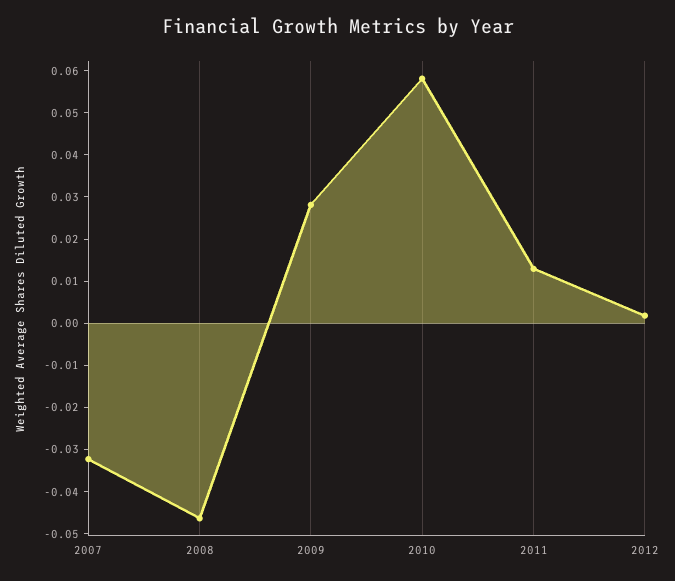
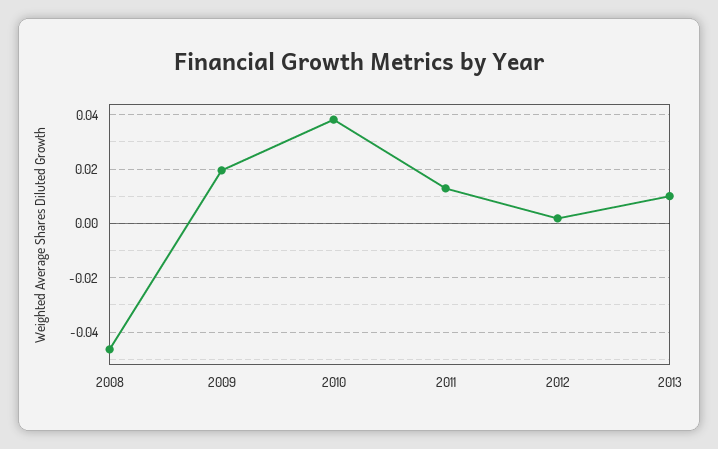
2007: -0.032 -> none
2009: 0.028 -> 0.02
2010: 0.058 -> 0.0375
2013: none -> 0.01

